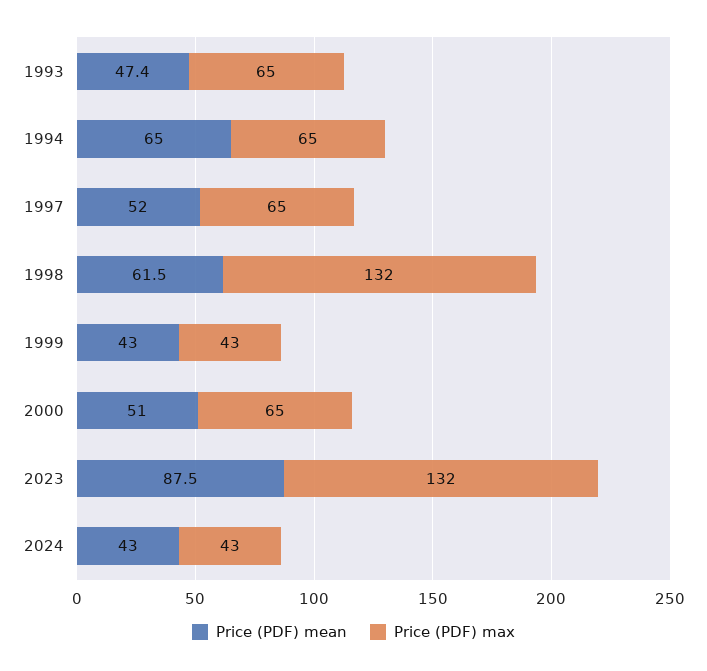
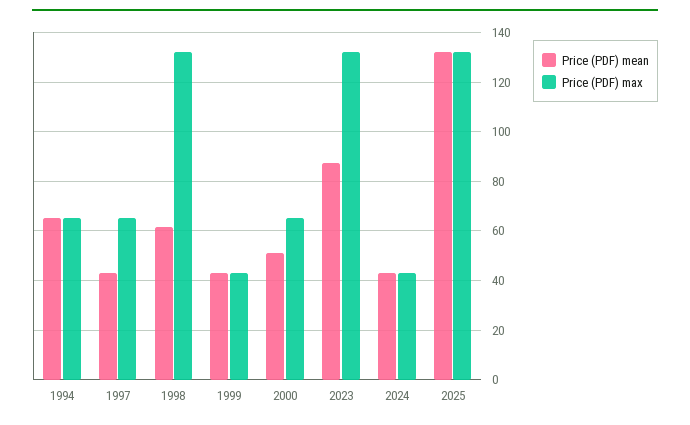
Price (PDF) mean, 1993: 47.4 -> none
Price (PDF) max, 1993: 65 -> none
Price (PDF) mean, 1997: 52 -> 42.5
Price (PDF) mean, 2025: none -> 132.5
Price (PDF) max, 2025: none -> 132.5

